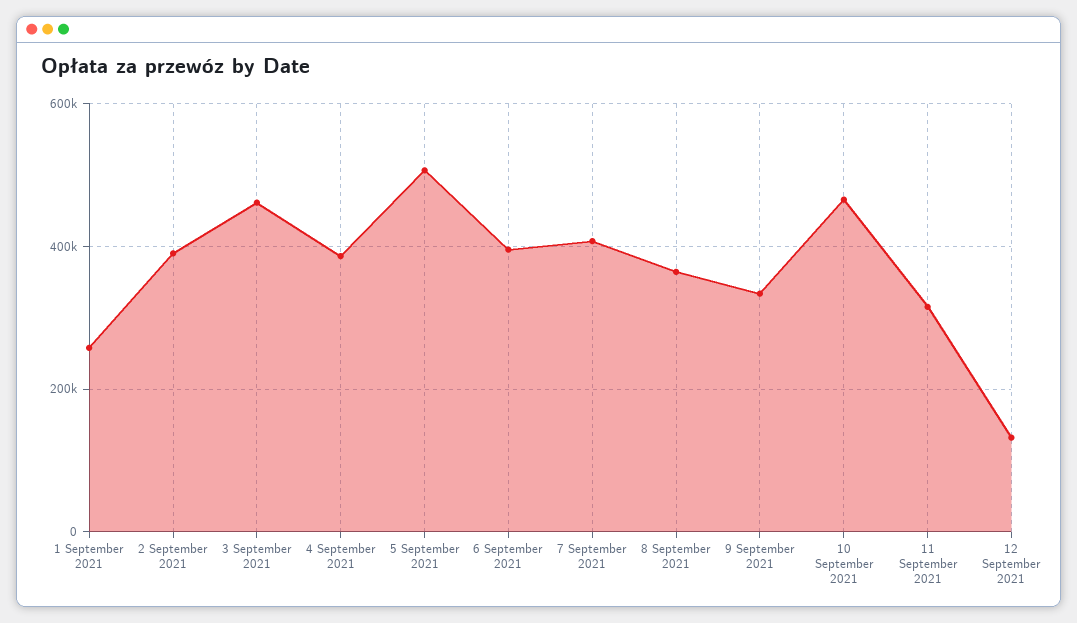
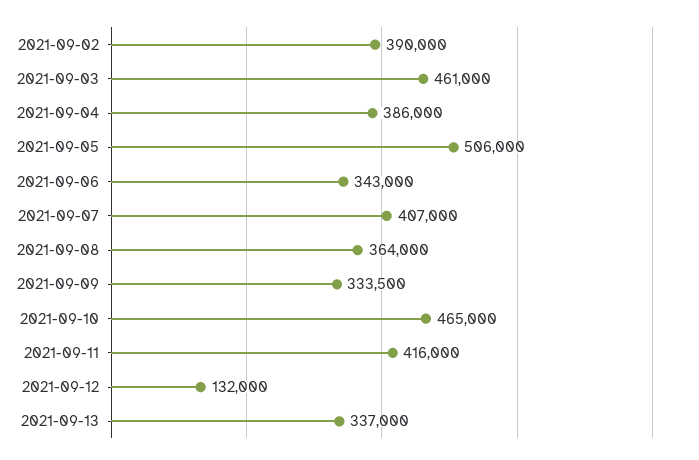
1 September 2021: 260000 -> none
6 September 2021: 400000 -> 343000
11 September 2021: 320000 -> 416000
2021-09-13: none -> 337000

